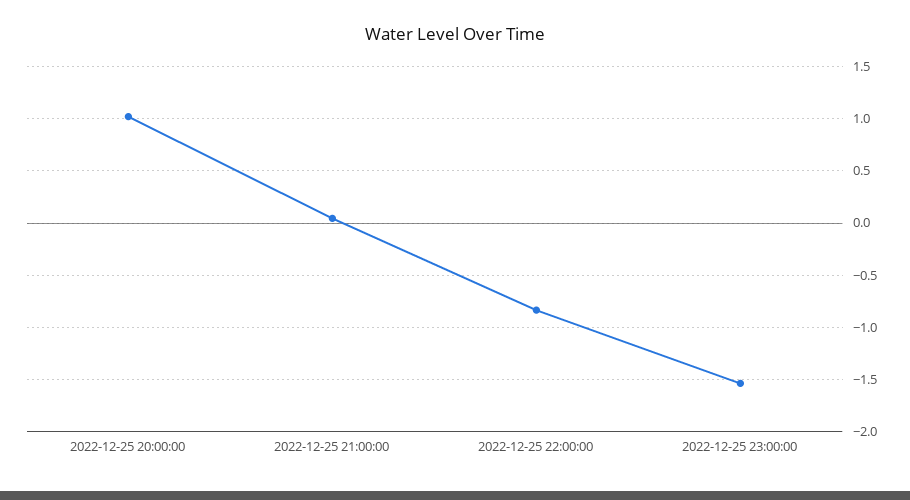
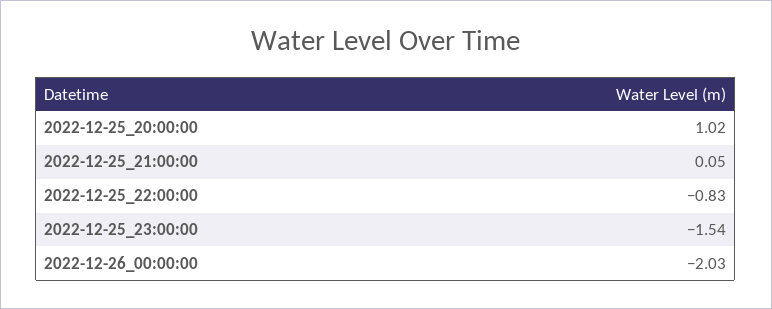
2022-12-26_00:00:00: none -> -2.03

